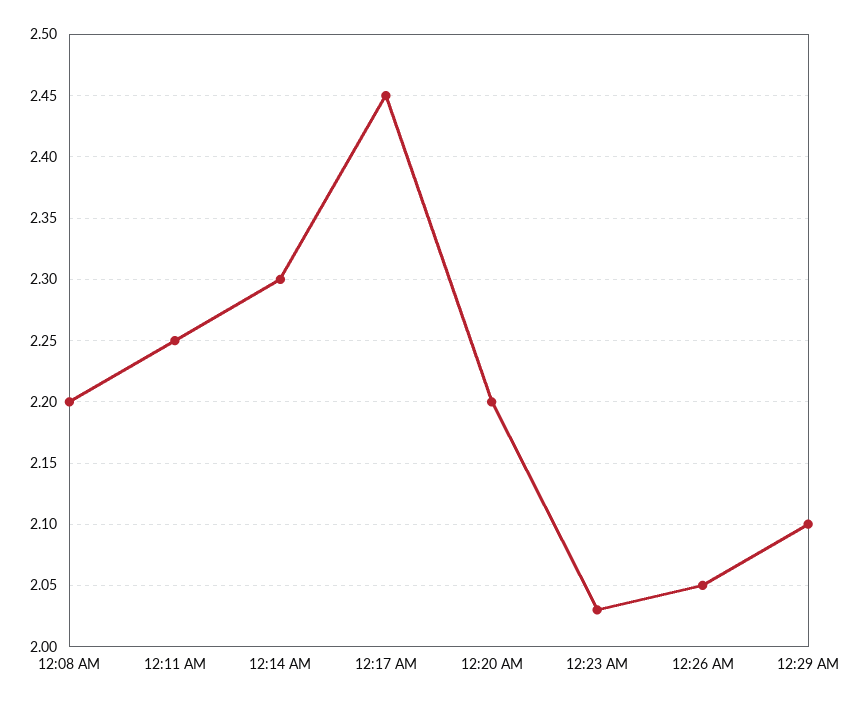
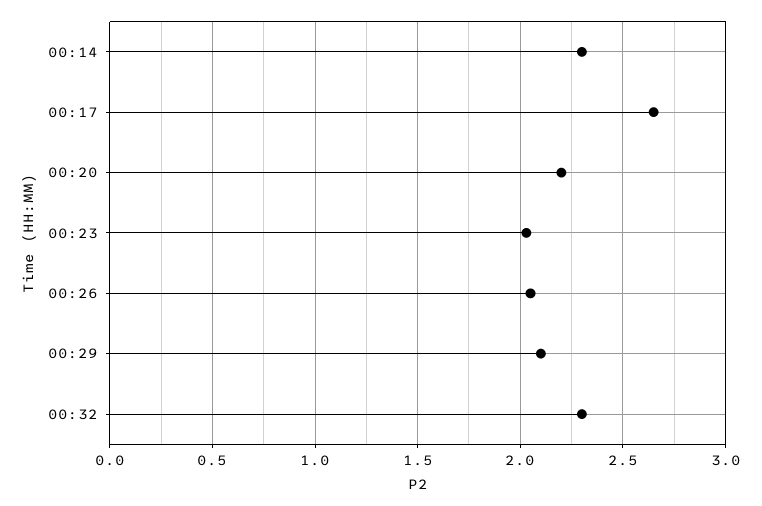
12:08 AM: 2.2 -> none
12:11 AM: 2.25 -> none
12:17 AM: 2.45 -> 2.65
00:32: none -> 2.3

